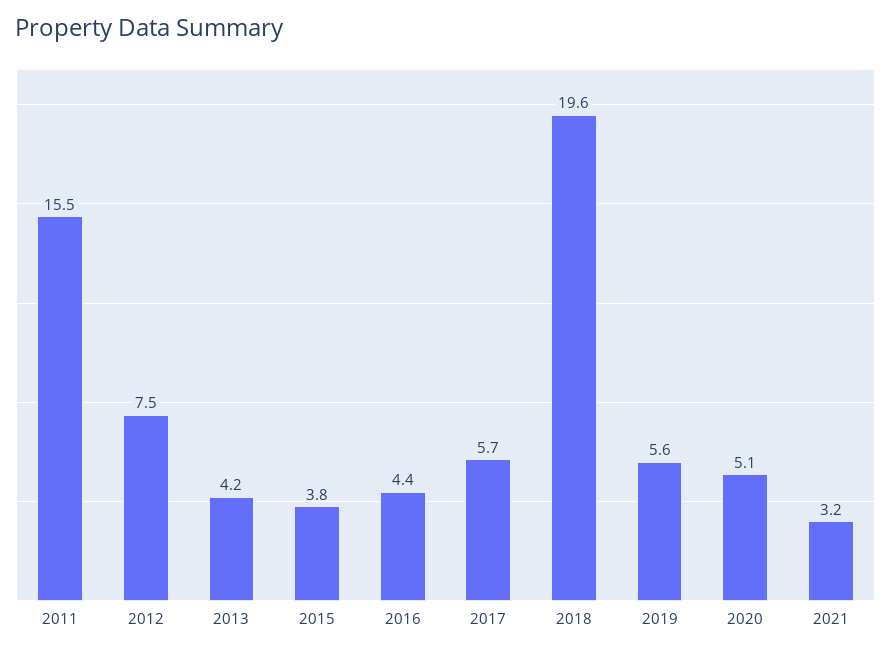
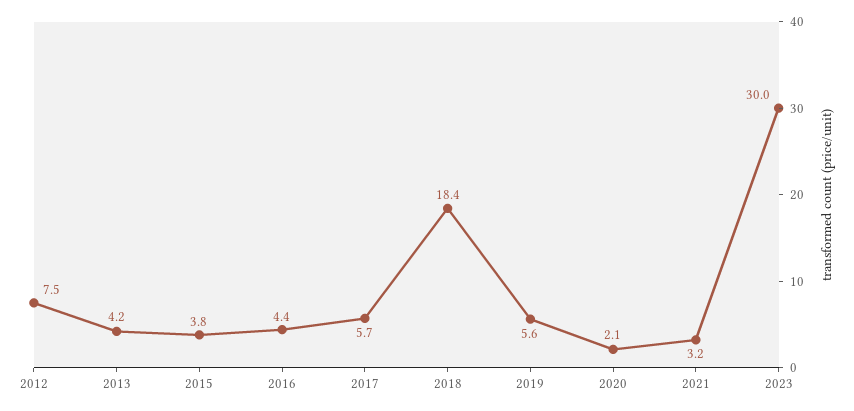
2011: 15.5 -> none
2018: 19.6 -> 18.4
2020: 5.1 -> 2.1
2023: none -> 30

